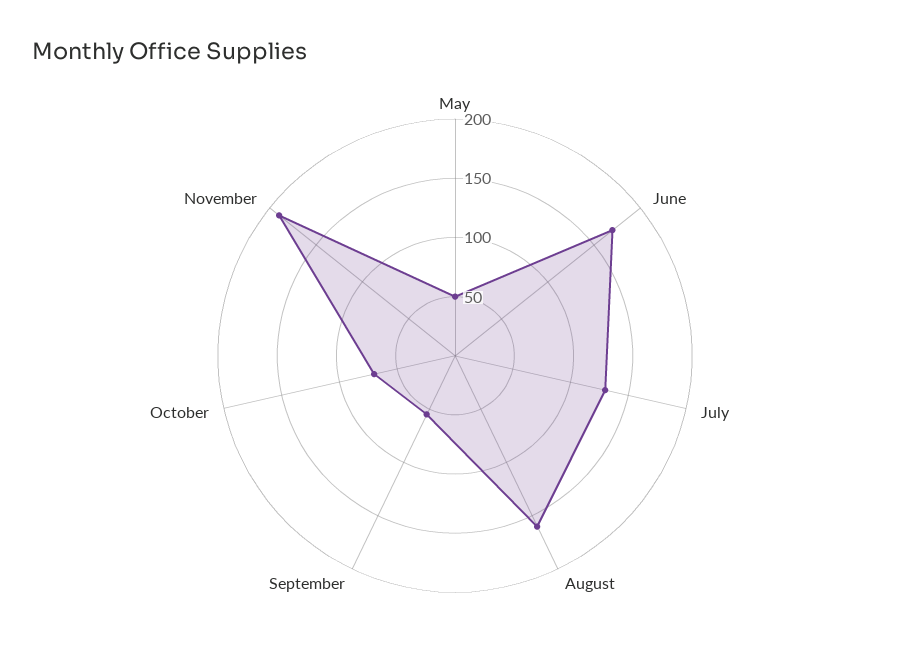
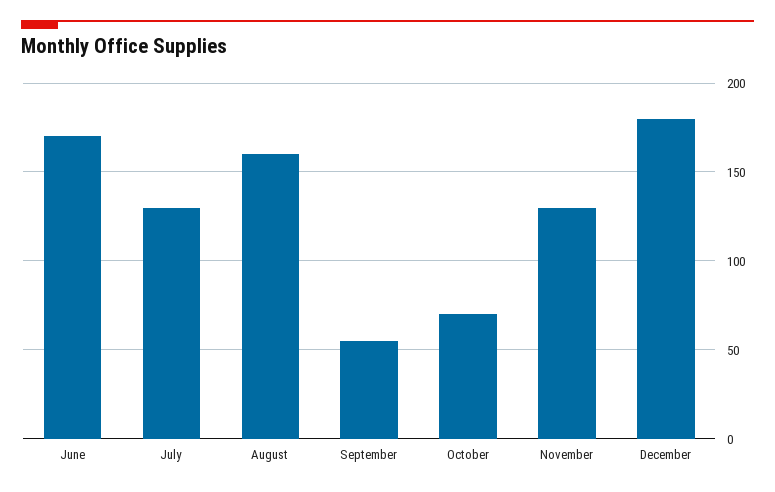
May: 50 -> none
November: 190 -> 130
December: none -> 180

